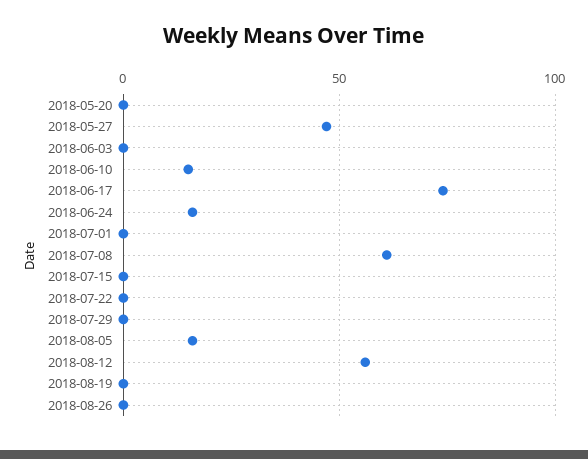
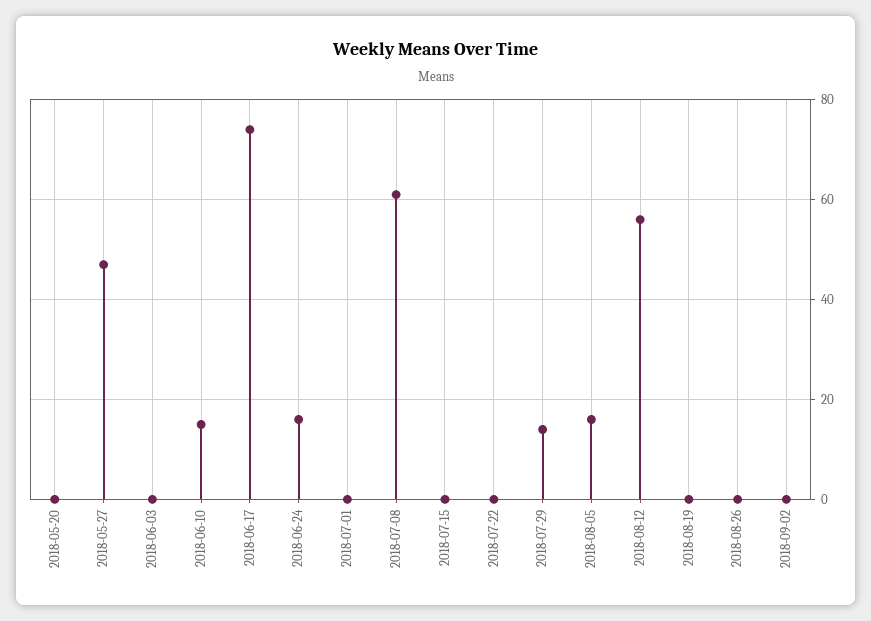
2018-07-29: 0 -> 15
2018-09-02: none -> 0

